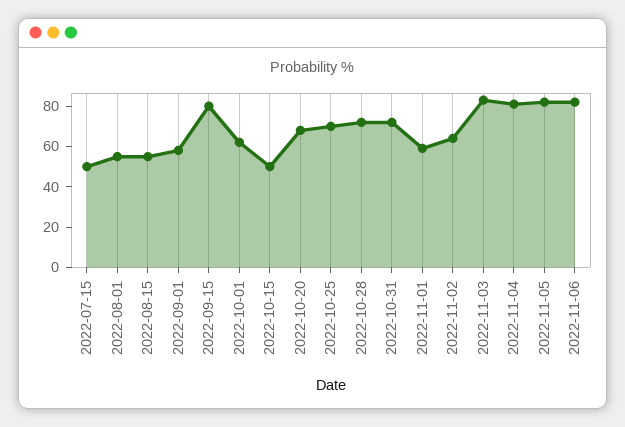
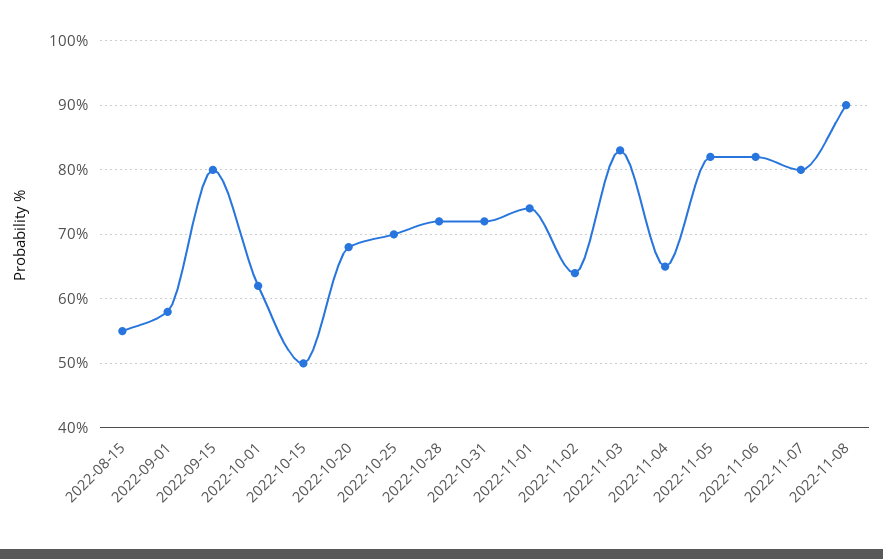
2022-07-15: 50 -> none
2022-08-01: 55 -> none
2022-11-01: 60 -> 74
2022-11-04: 80 -> 65
2022-11-07: none -> 80
2022-11-08: none -> 90

